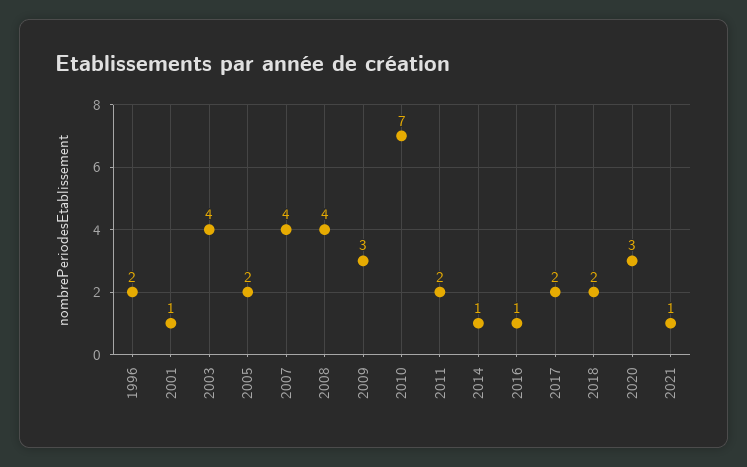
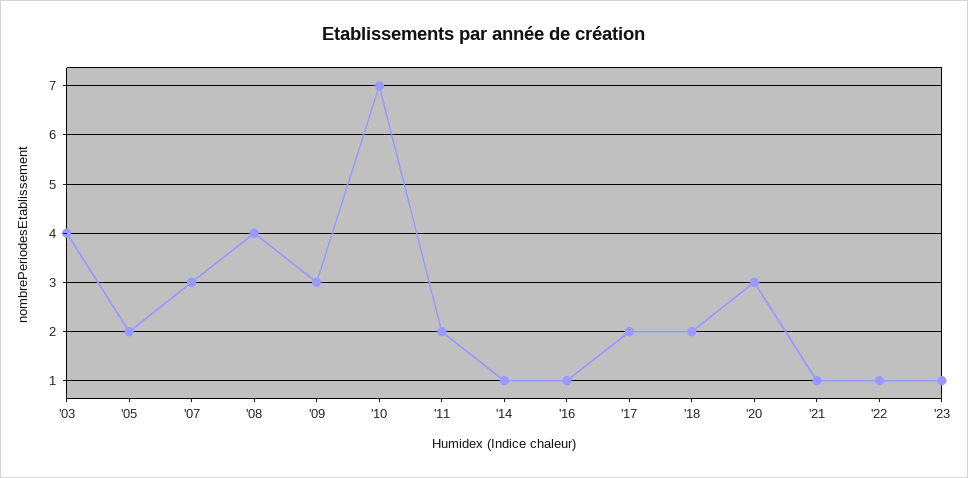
1996: 2 -> none
2001: 1 -> none
2007: 4 -> 3
'22: none -> 1
'23: none -> 1

